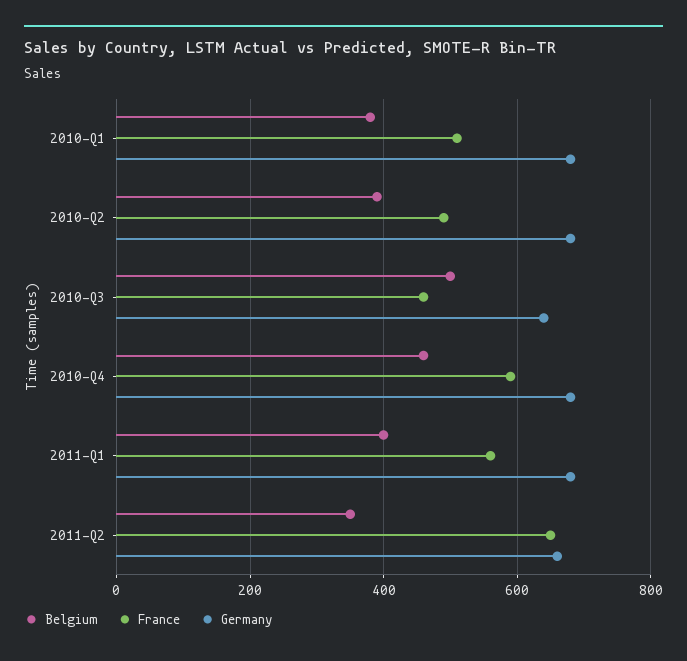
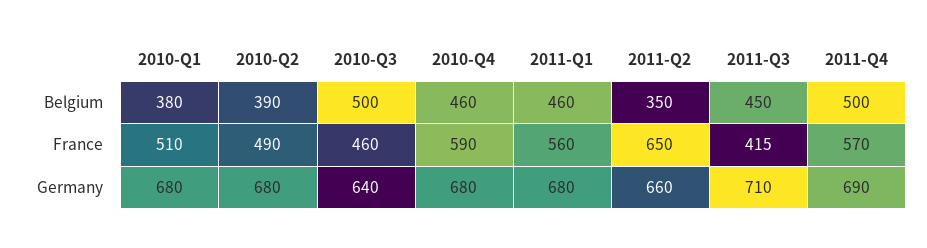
Belgium, 2011-Q1: 400 -> 460
Belgium, 2011-Q3: none -> 450
Belgium, 2011-Q4: none -> 500
France, 2011-Q3: none -> 415
France, 2011-Q4: none -> 570
Germany, 2011-Q3: none -> 710
Germany, 2011-Q4: none -> 690

